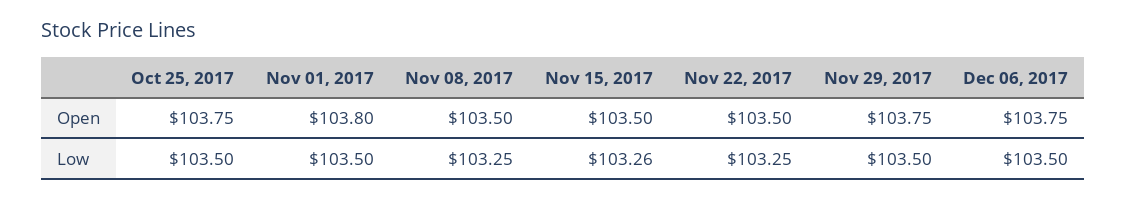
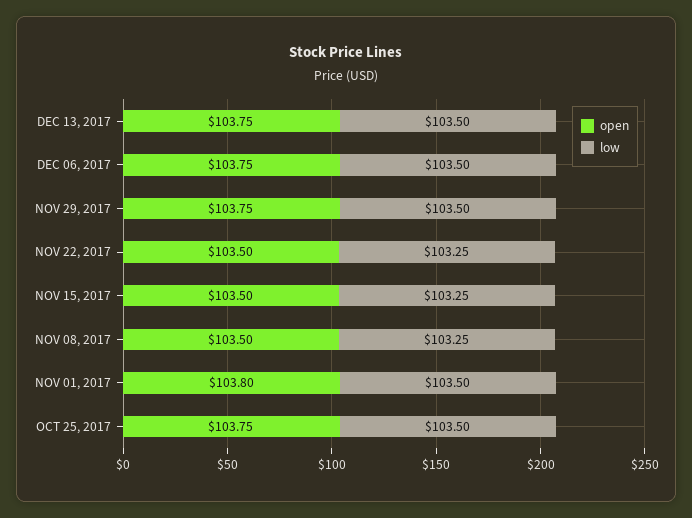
Low, Nov 15, 2017: 103.26 -> 103.25
Open, DEC 13, 2017: none -> 103.75
Low, DEC 13, 2017: none -> 103.5

